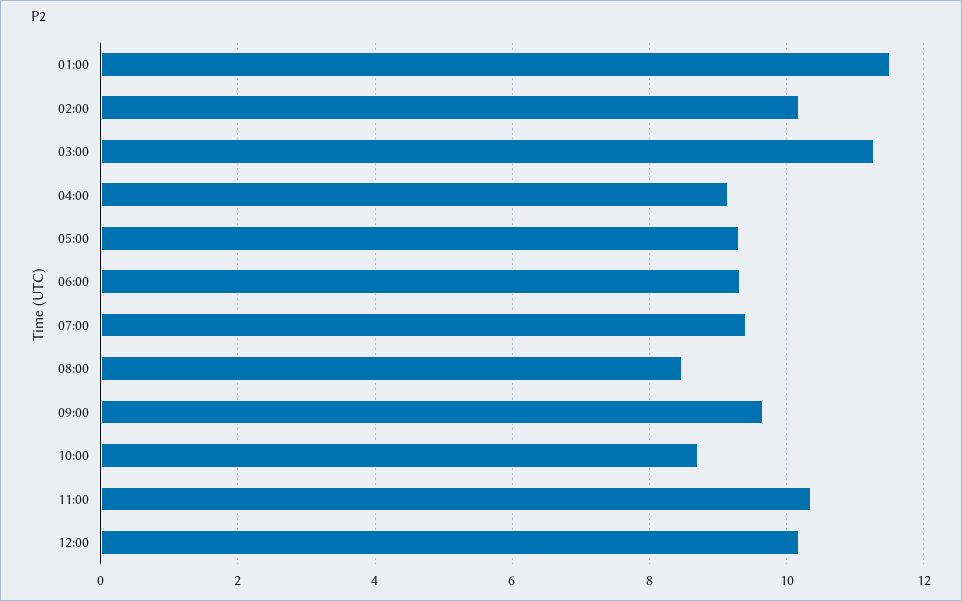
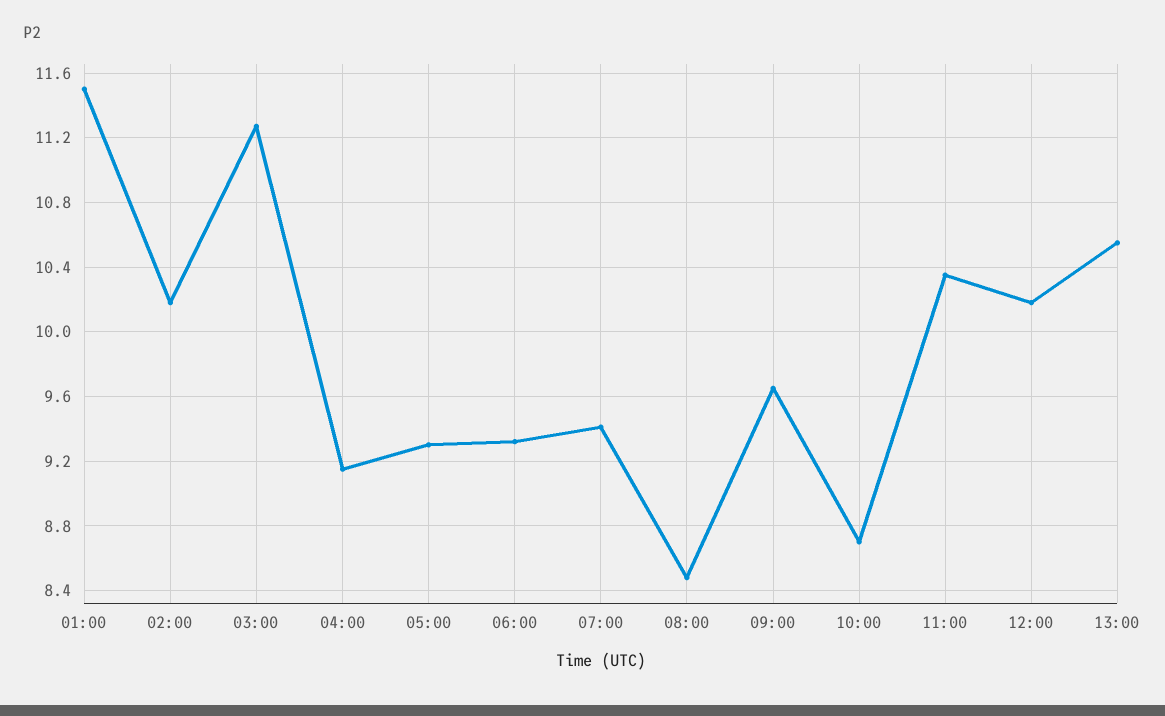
13:00: none -> 10.55

